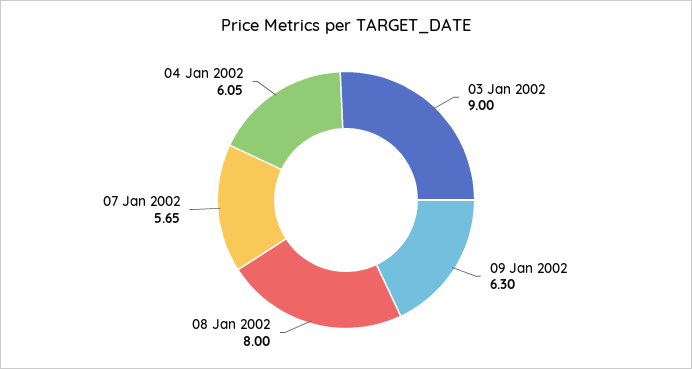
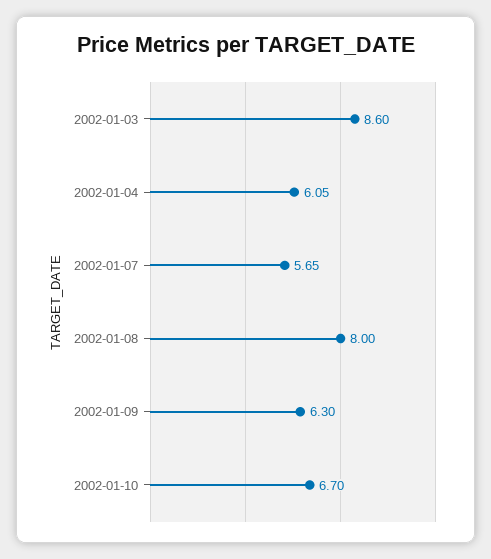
03 Jan 2002: 9 -> 8.6
2002-01-10: none -> 6.7

